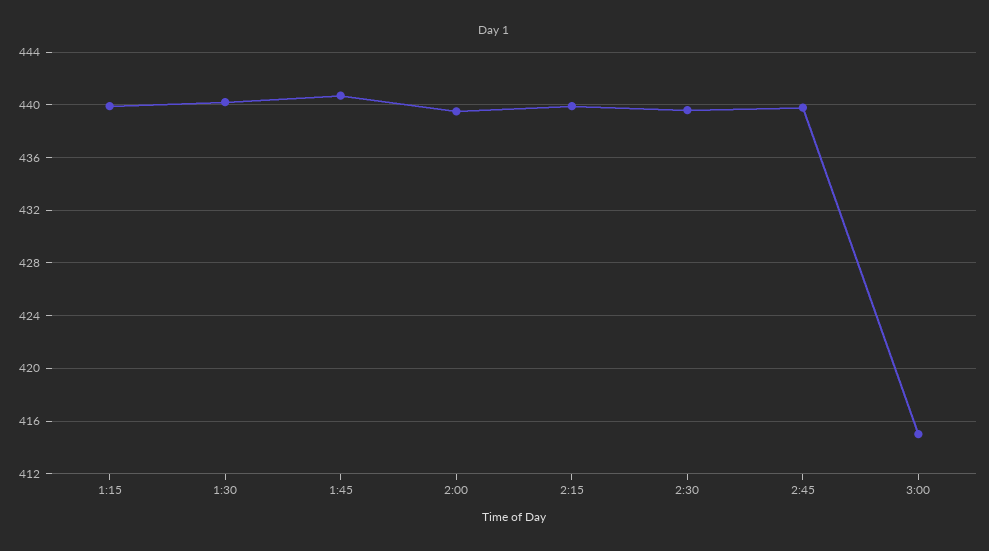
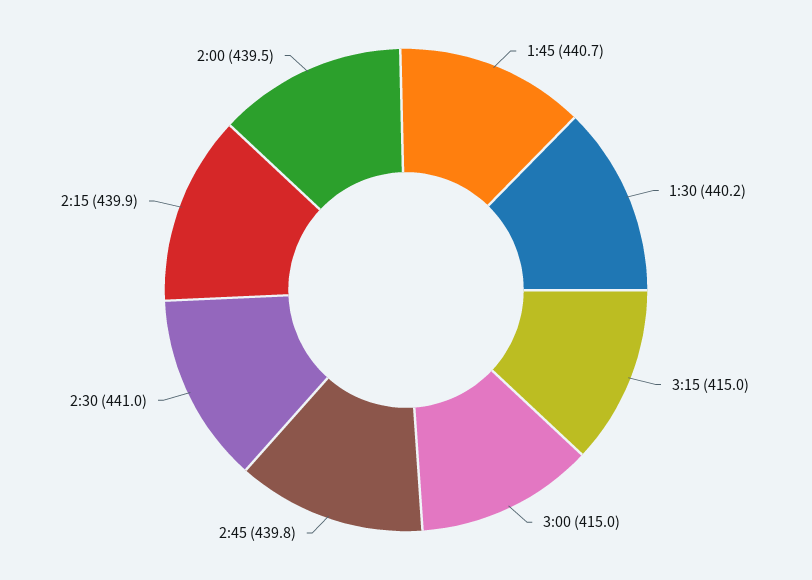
1:15: 440 -> none
2:30: 439.5 -> 441
3:15: none -> 415

